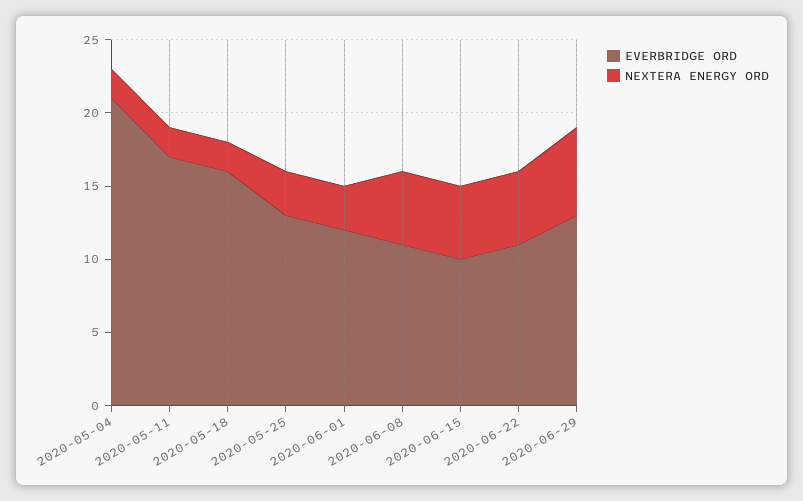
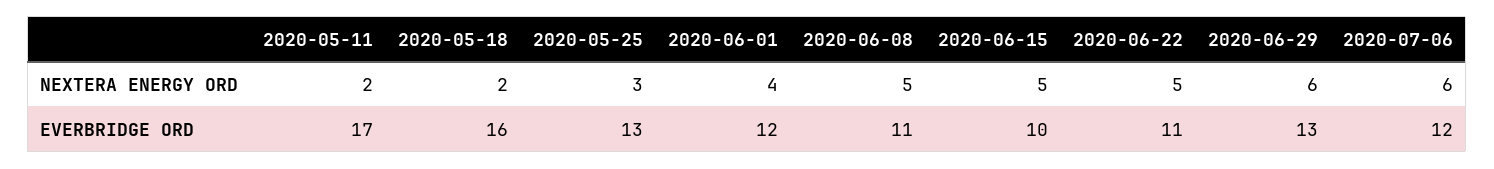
EVERBRIDGE ORD, 2020-05-04: 21 -> none
NEXTERA ENERGY ORD, 2020-05-04: 2 -> none
NEXTERA ENERGY ORD, 2020-06-01: 3 -> 4
NEXTERA ENERGY ORD, 2020-07-06: none -> 6
EVERBRIDGE ORD, 2020-07-06: none -> 12

